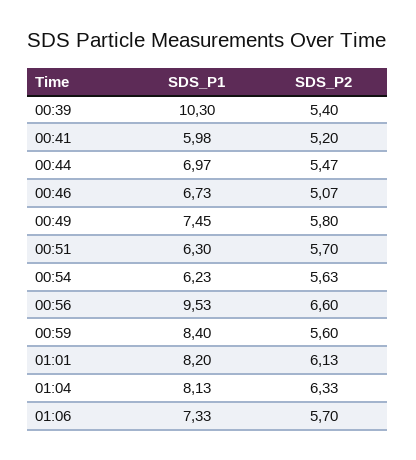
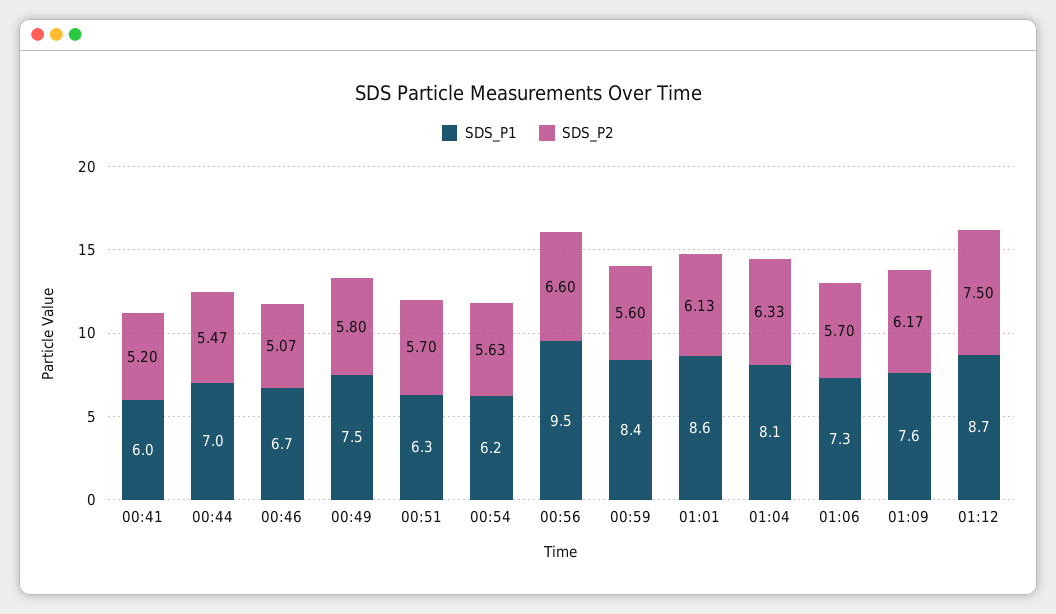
SDS_P1, 00:39: 10.3 -> none
SDS_P2, 00:39: 5.4 -> none
SDS_P1, 01:01: 8.2 -> 8.6
SDS_P1, 01:09: none -> 7.6
SDS_P2, 01:09: none -> 6.17
SDS_P1, 01:12: none -> 8.7
SDS_P2, 01:12: none -> 7.5

